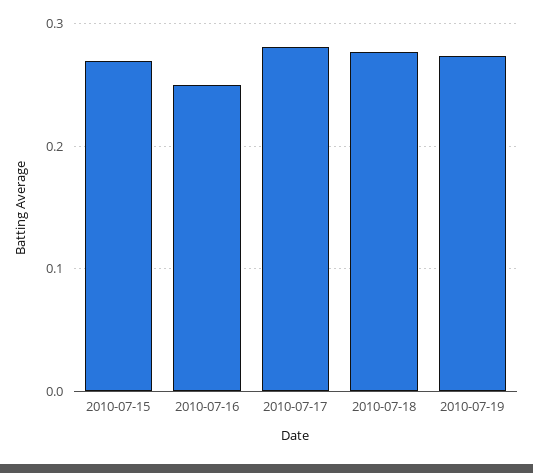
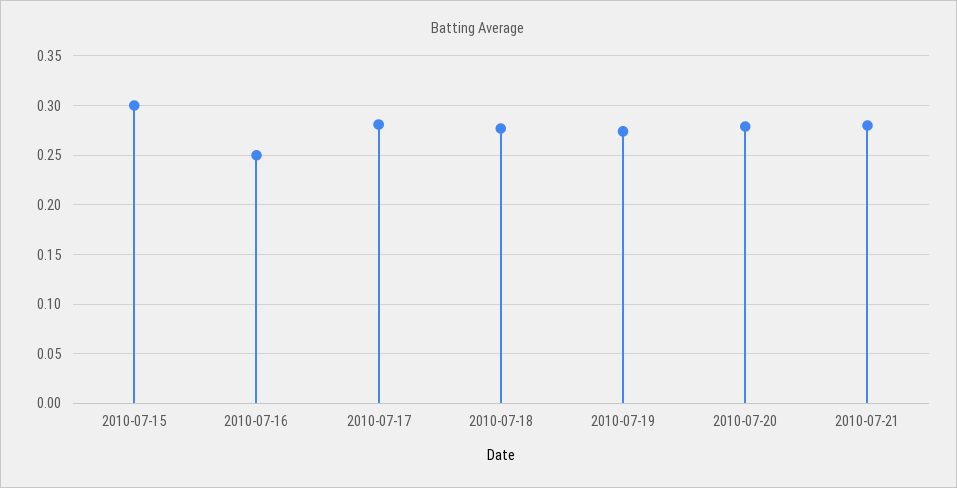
2010-07-15: 0.27 -> 0.3
2010-07-20: none -> 0.28
2010-07-21: none -> 0.28

